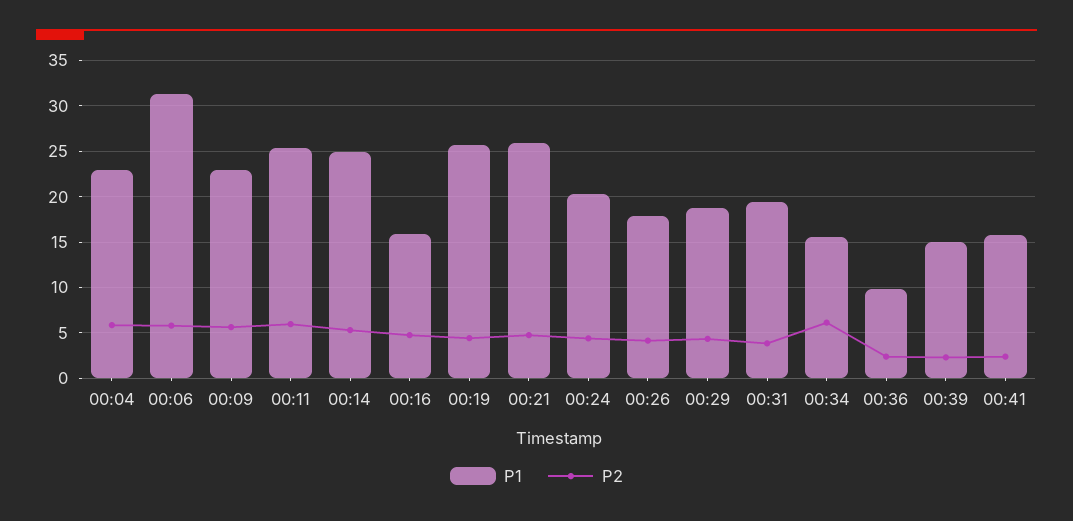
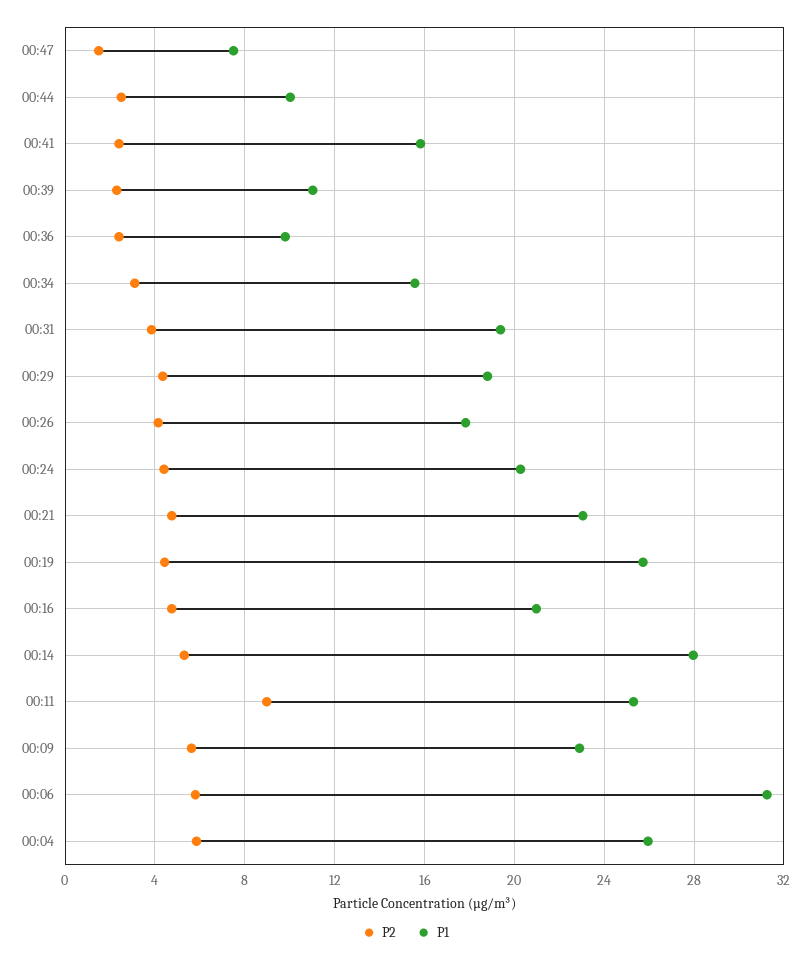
P1, 00:04: 23 -> 26
P2, 00:11: 6 -> 9
P1, 00:14: 25 -> 28
P1, 00:16: 16 -> 21
P1, 00:21: 26 -> 23
P2, 00:34: 6 -> 3
P1, 00:39: 15 -> 11
P2, 00:47: none -> 1.5
P1, 00:47: none -> 7.5
P2, 00:44: none -> 2.5
P1, 00:44: none -> 10

